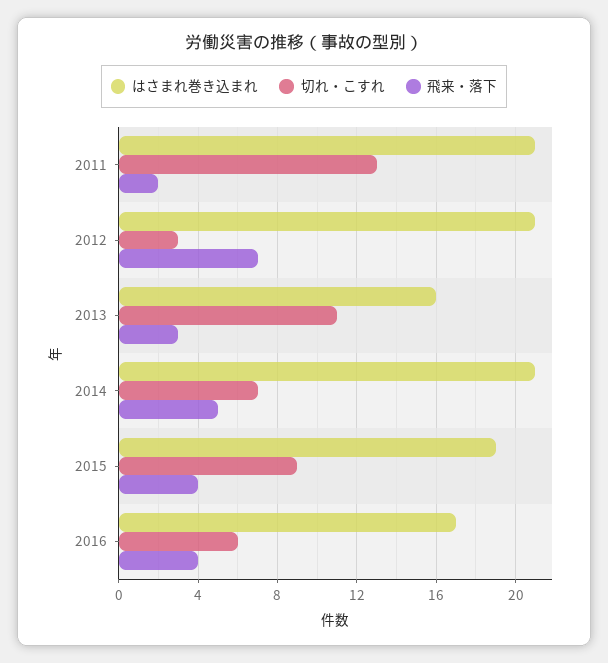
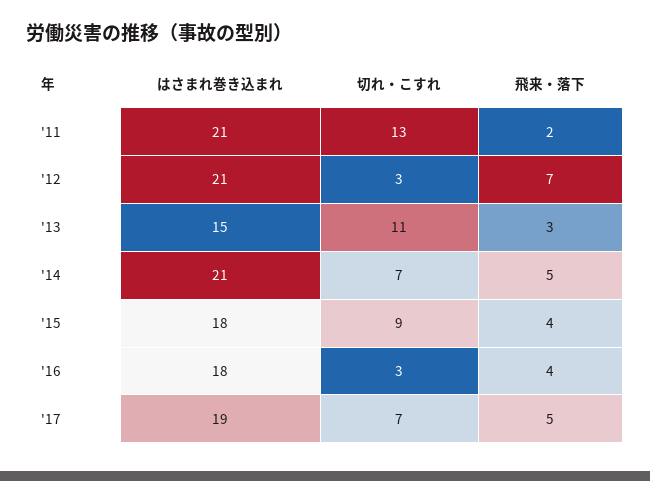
はさまれ巻き込まれ, 2013: 16 -> 15
はさまれ巻き込まれ, 2015: 19 -> 18
はさまれ巻き込まれ, 2016: 17 -> 18
切れ・こすれ, 2016: 6 -> 3
はさまれ巻き込まれ, '17: none -> 19
切れ・こすれ, '17: none -> 7
飛来・落下, '17: none -> 5

